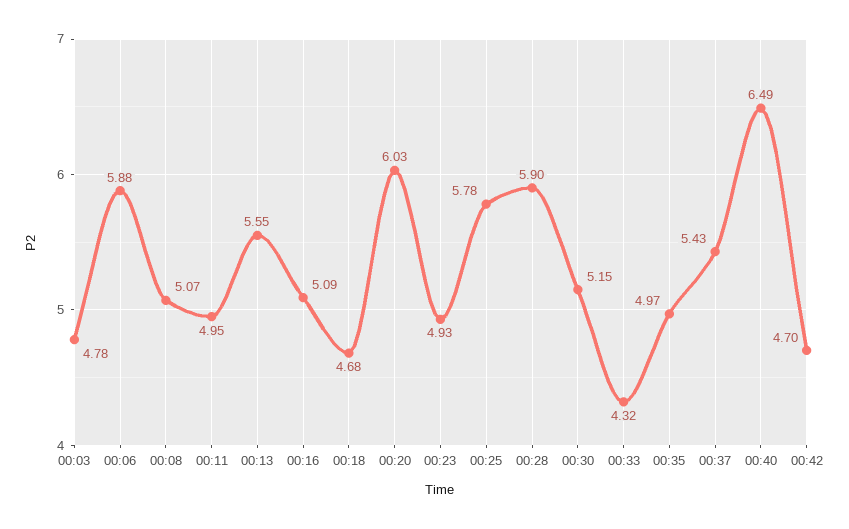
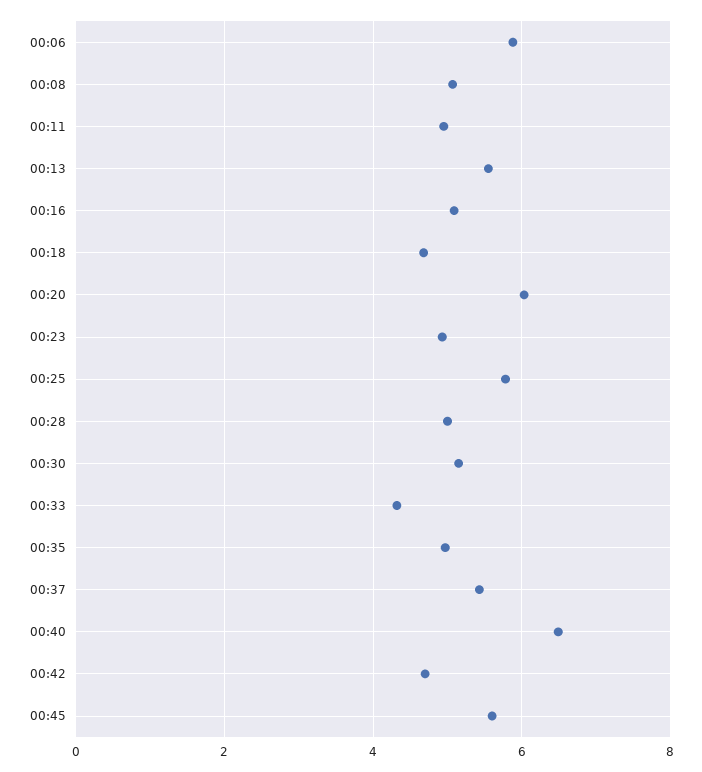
00:03: 4.78 -> none
00:28: 5.9 -> 5
00:45: none -> 5.6

